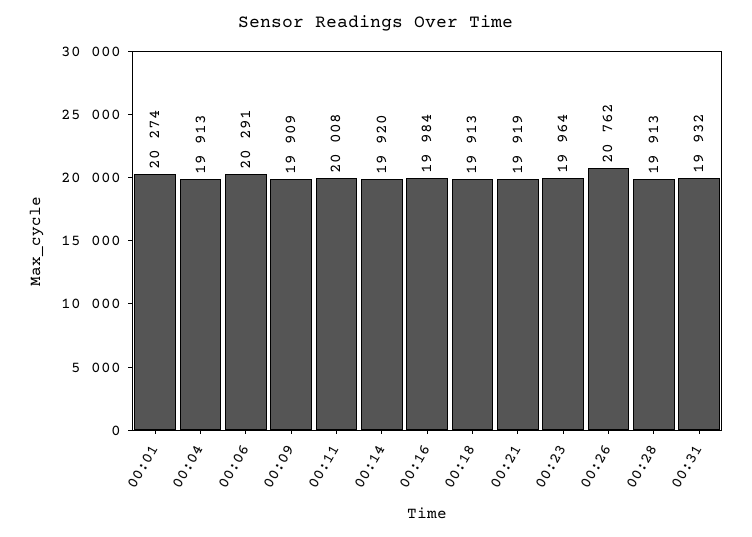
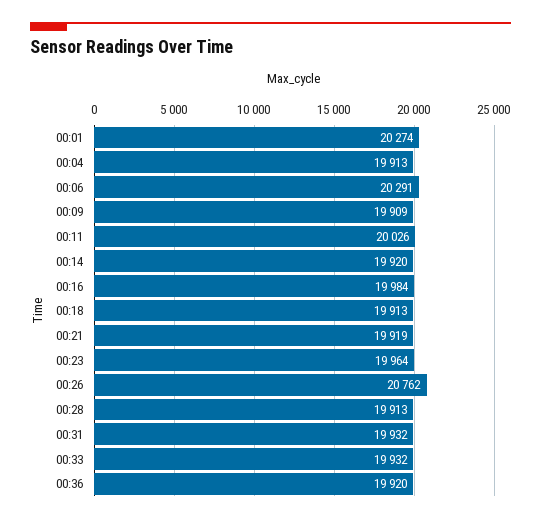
00:11: 20008 -> 20026
00:33: none -> 19932
00:36: none -> 19920

